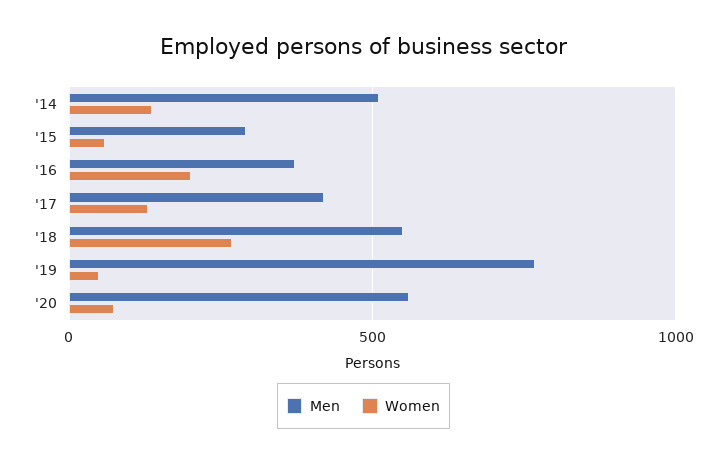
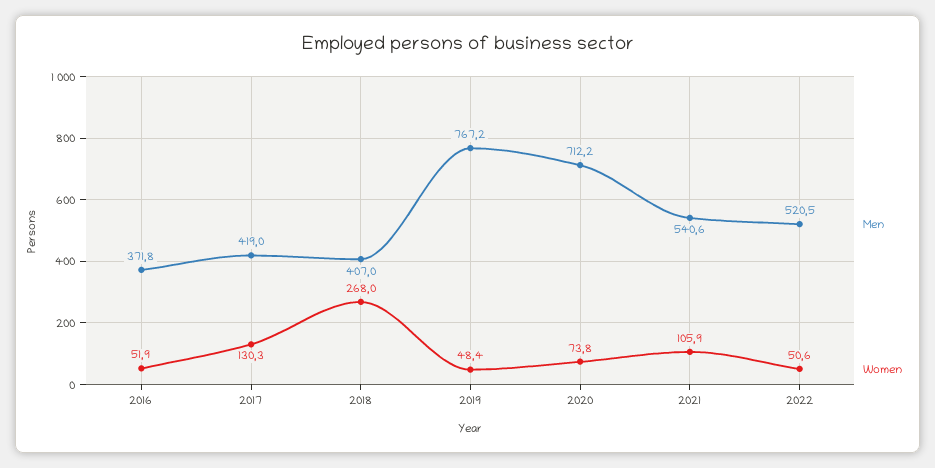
Men, '14: 500 -> none
Women, '14: 150 -> none
Men, '15: 300 -> none
Women, '15: 50 -> none
Women, '16: 200 -> 51.9
Men, '18: 550 -> 407
Men, '20: 550 -> 712.2
Men, 2021: none -> 540.6
Women, 2021: none -> 105.9
Men, 2022: none -> 520.5
Women, 2022: none -> 50.6

